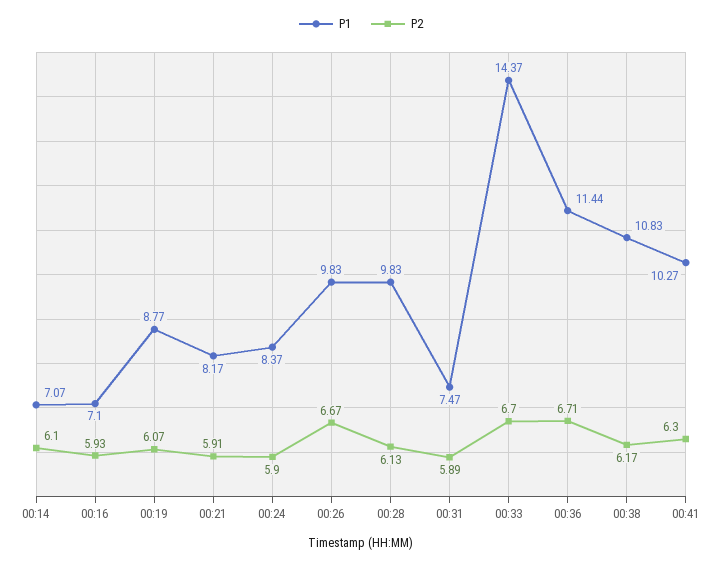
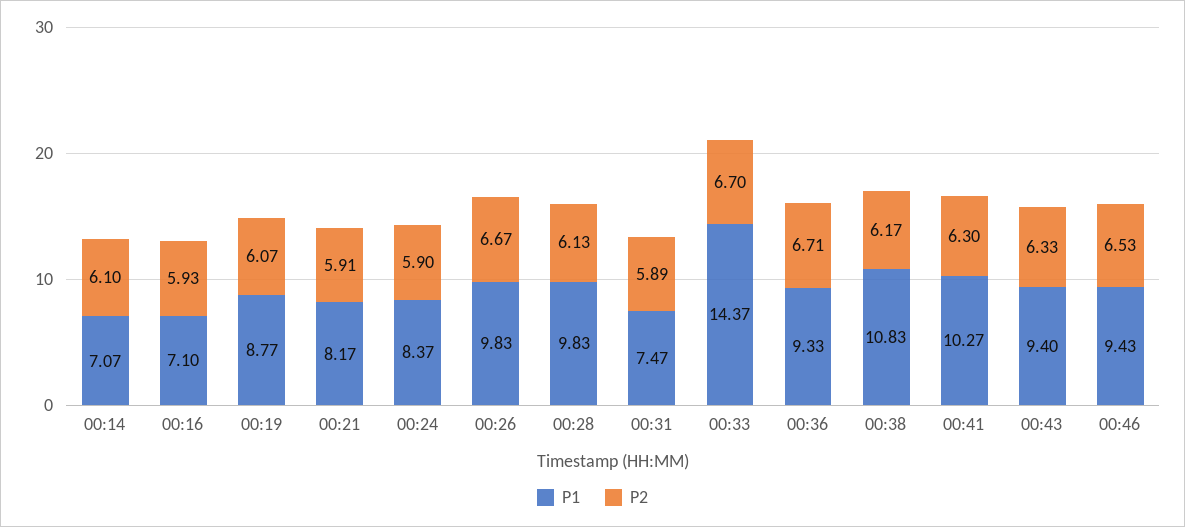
P1, 00:36: 11.44 -> 9.33
P1, 00:43: none -> 9.4
P2, 00:43: none -> 6.33
P1, 00:46: none -> 9.43
P2, 00:46: none -> 6.53

